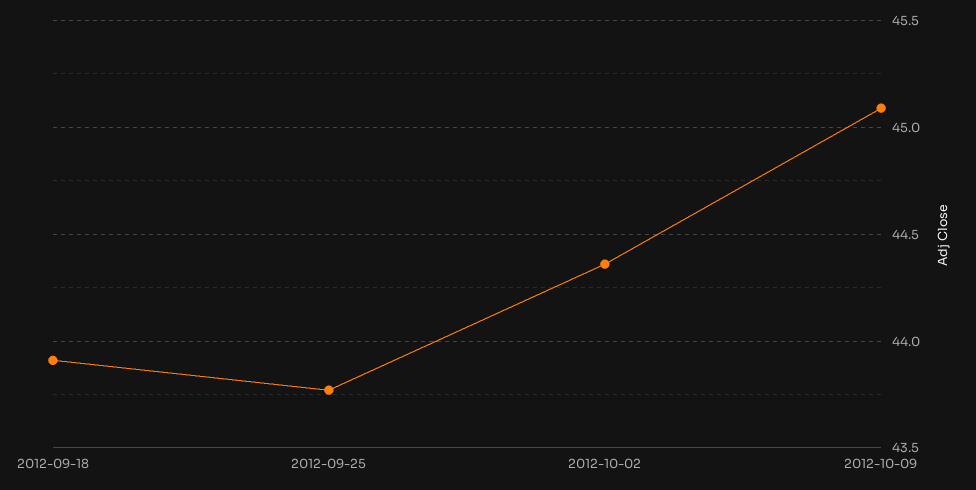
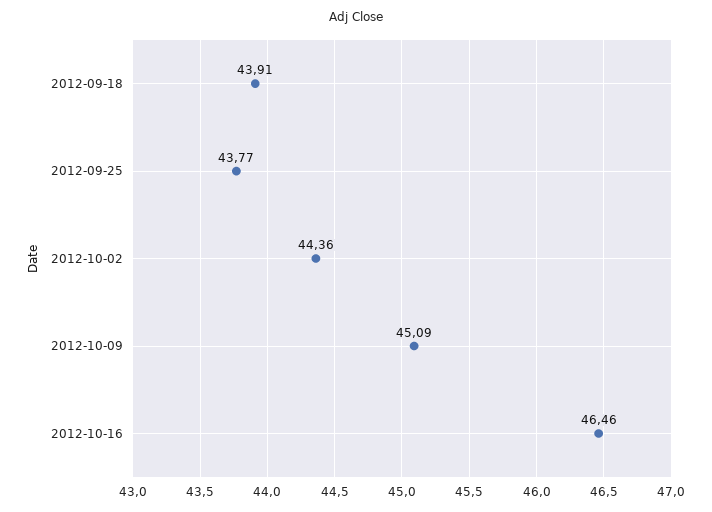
2012-10-16: none -> 46.46

